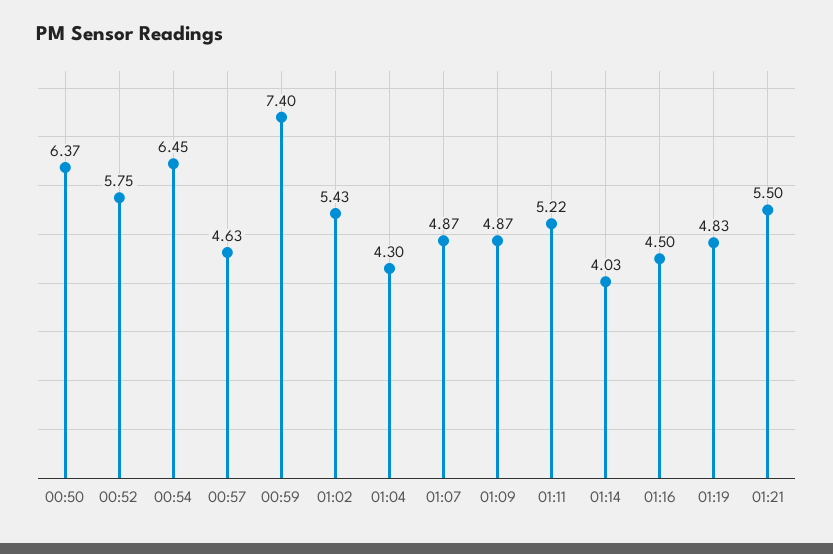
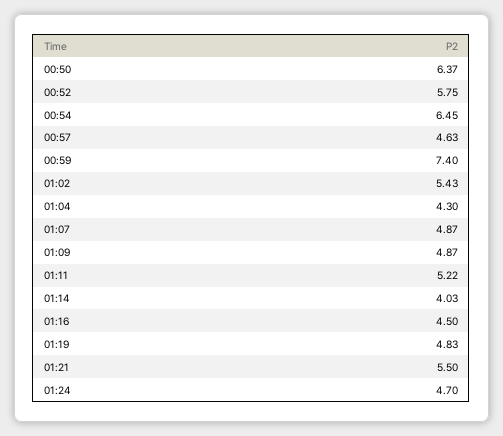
01:24: none -> 4.7

